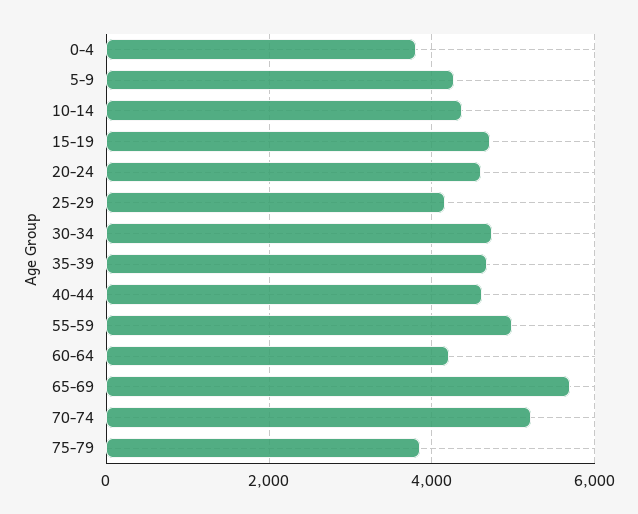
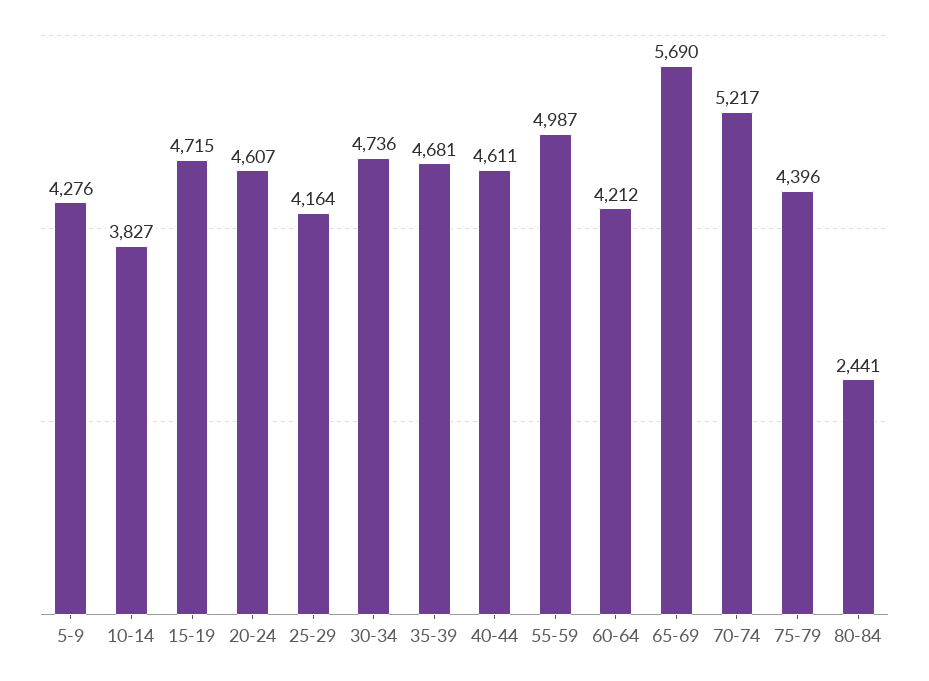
0-4: 3800 -> none
10-14: 4400 -> 3827
75-79: 3800 -> 4396
80-84: none -> 2441

